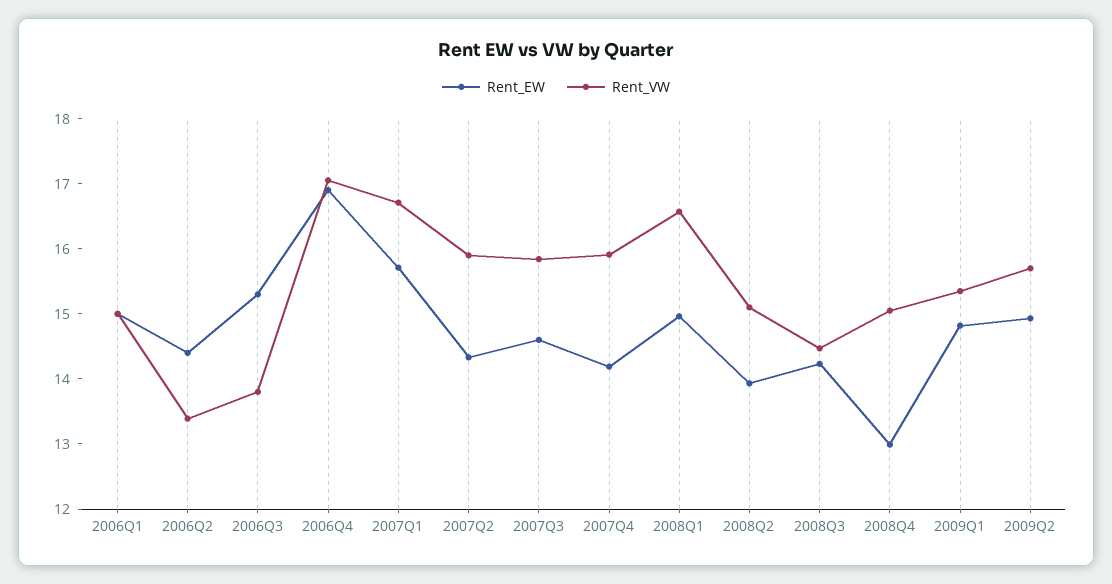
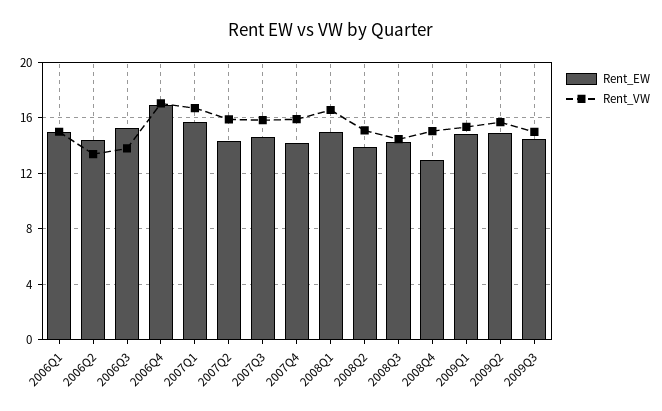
Rent_EW, 2009Q3: none -> 14.5
Rent_VW, 2009Q3: none -> 15

